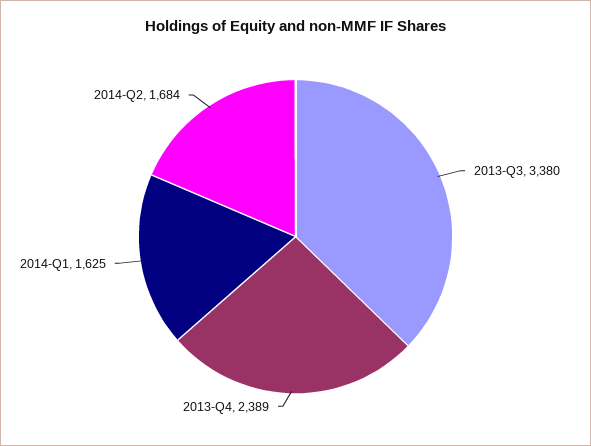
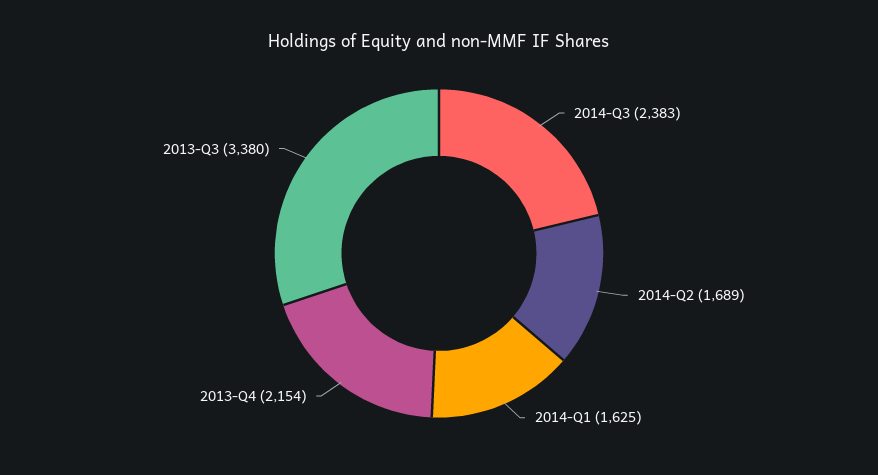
2013-Q4: 2389 -> 2154
2014-Q2: 1684 -> 1689
2014-Q3: none -> 2383

